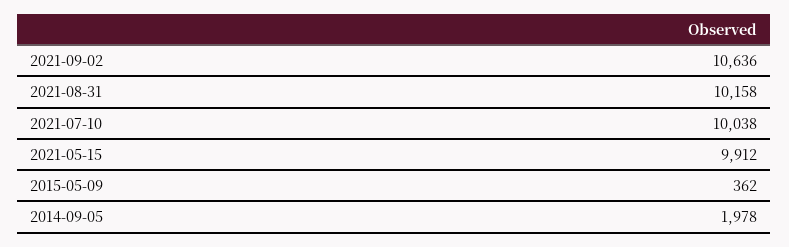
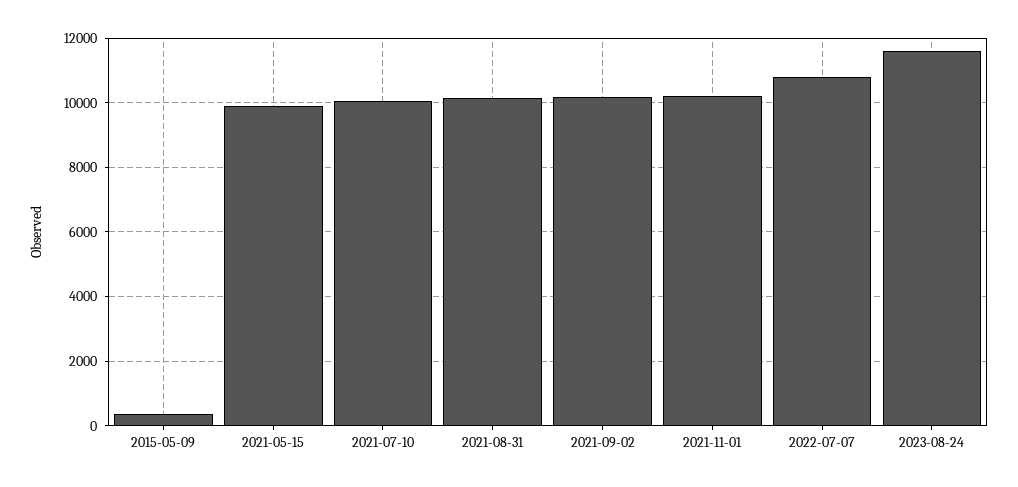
2021-09-02: 10636 -> 10200
2014-09-05: 1978 -> none
2021-11-01: none -> 10200
2022-07-07: none -> 10800
2023-08-24: none -> 11600

